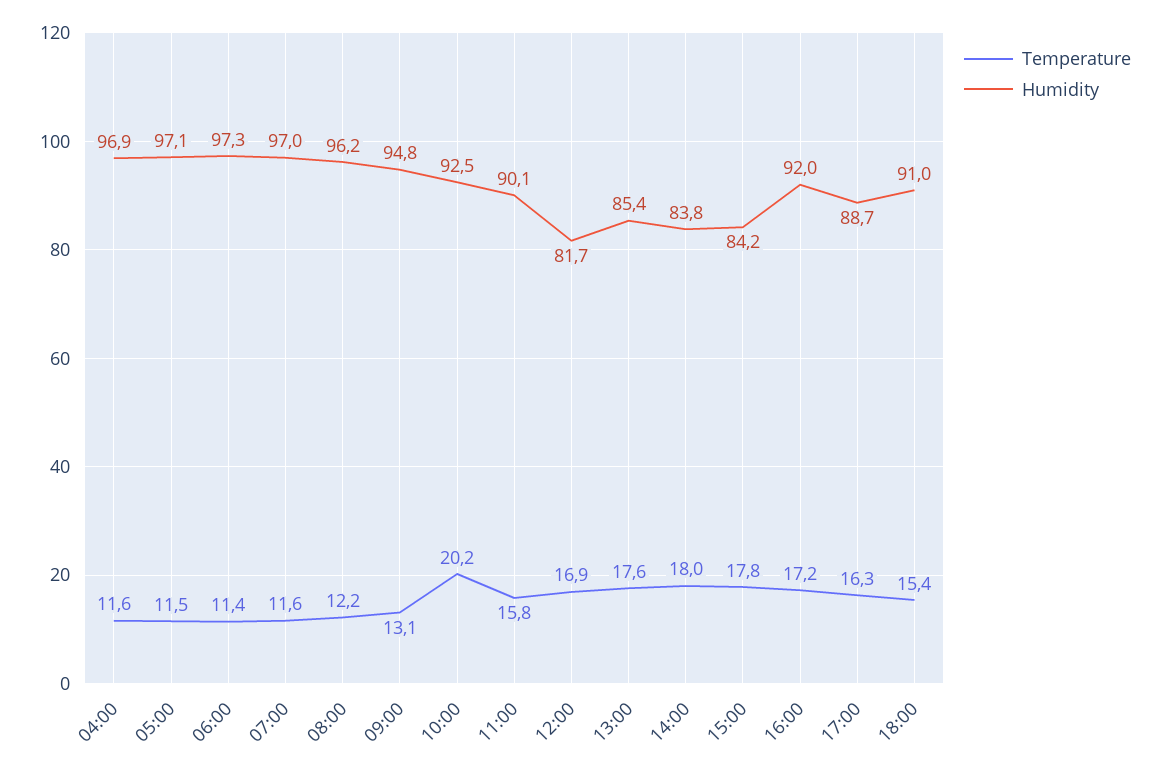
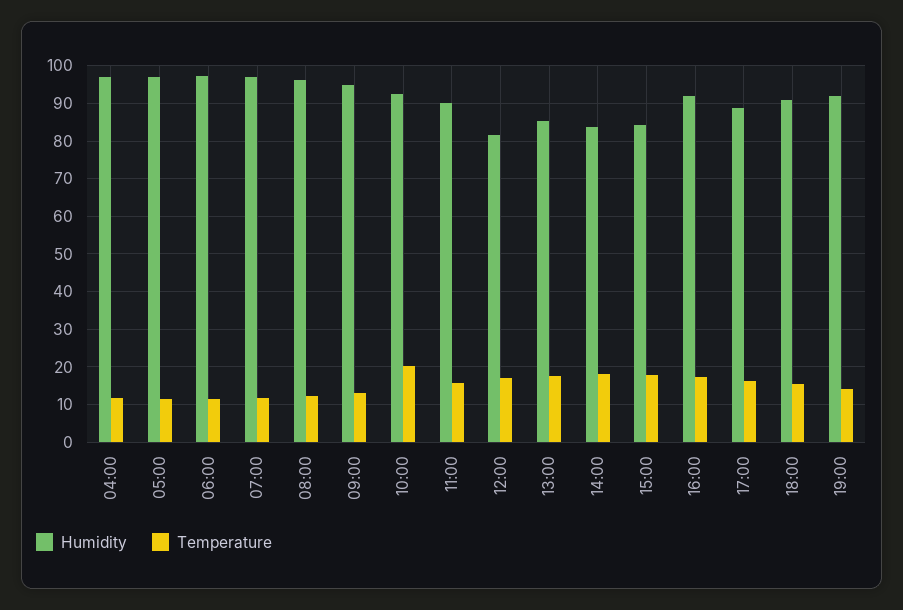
Humidity, 19:00: none -> 92
Temperature, 19:00: none -> 14

